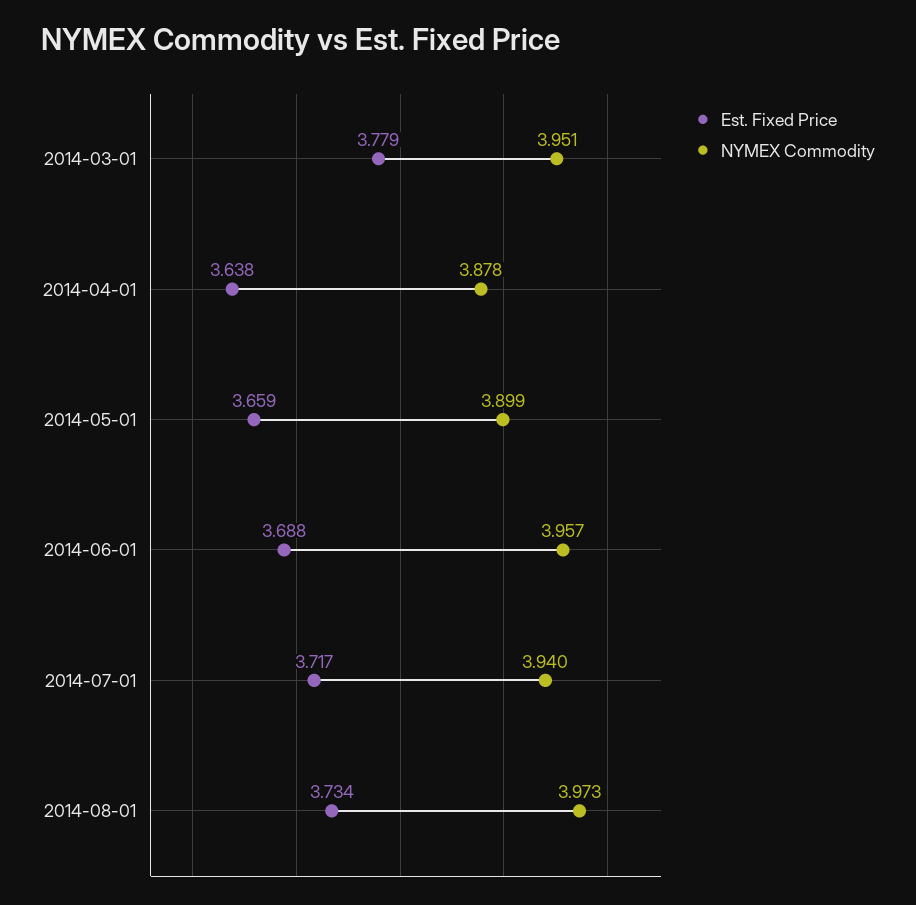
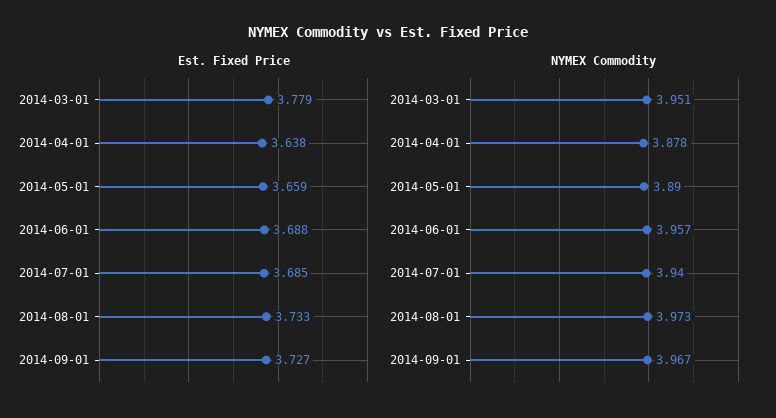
NYMEX Commodity, 2014-05-01: 3.899 -> 3.89
Est. Fixed Price, 2014-07-01: 3.717 -> 3.685
Est. Fixed Price, 2014-08-01: 3.734 -> 3.733
Est. Fixed Price, 2014-09-01: none -> 3.727
NYMEX Commodity, 2014-09-01: none -> 3.967

